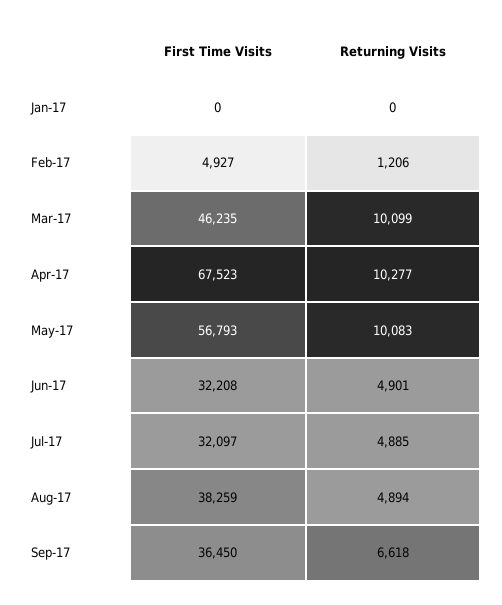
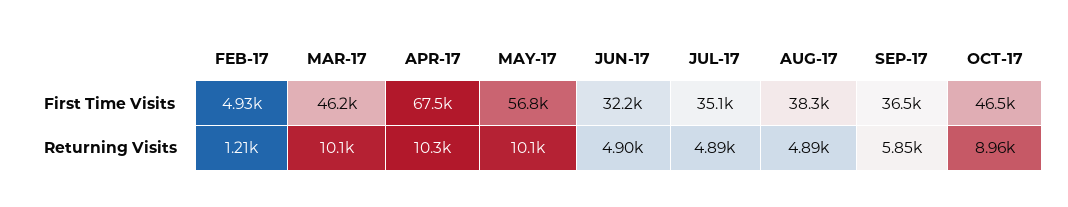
First Time Visits, Jan-17: 0 -> none
Returning Visits, Jan-17: 0 -> none
First Time Visits, Jul-17: 32097 -> 35100
Returning Visits, Sep-17: 6618 -> 5850
First Time Visits, OCT-17: none -> 46500
Returning Visits, OCT-17: none -> 8960

